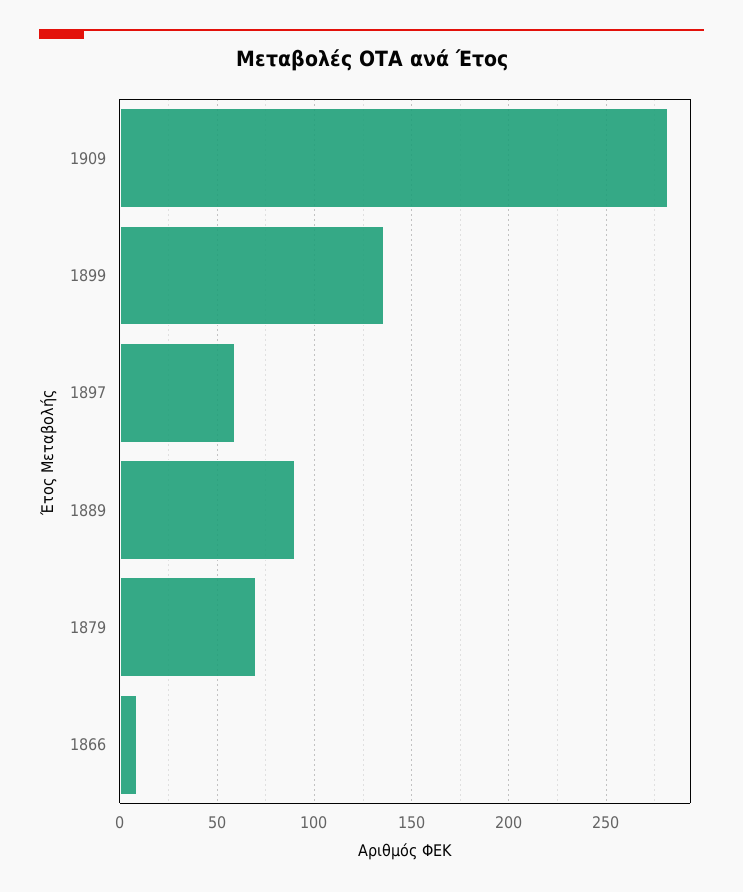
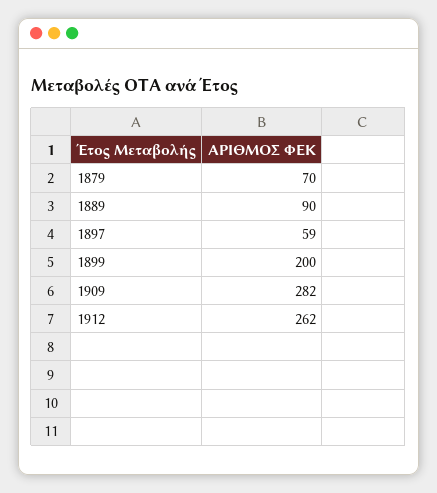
1899: 135 -> 200
1866: 10 -> none
1912: none -> 262

